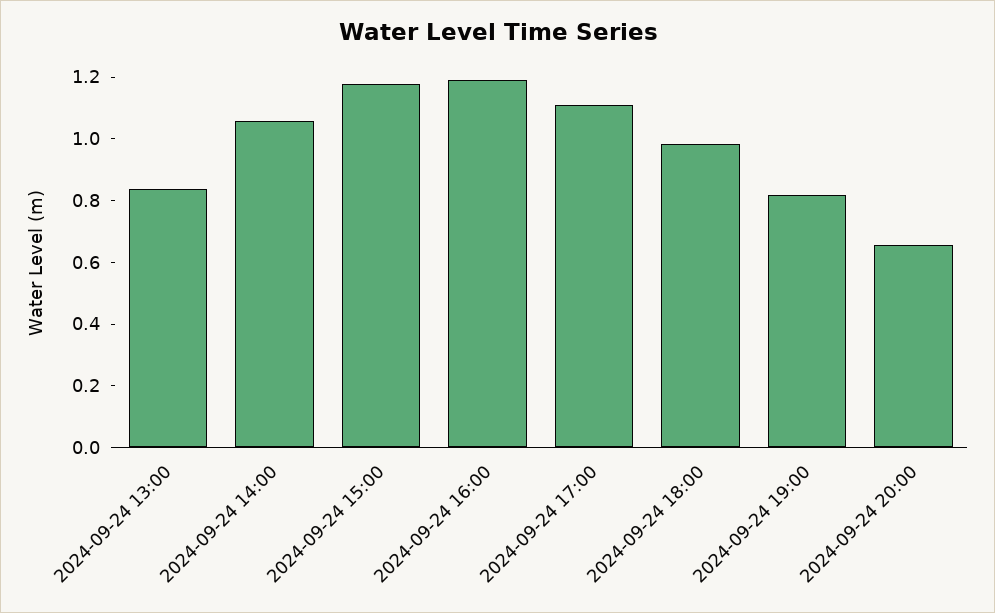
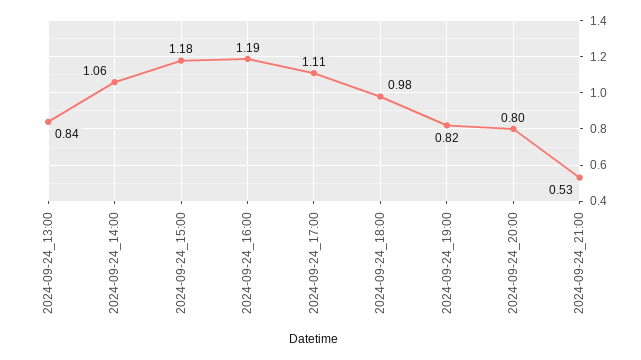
2024-09-24 20:00: 0.65 -> 0.8
2024-09-24_21:00: none -> 0.53

